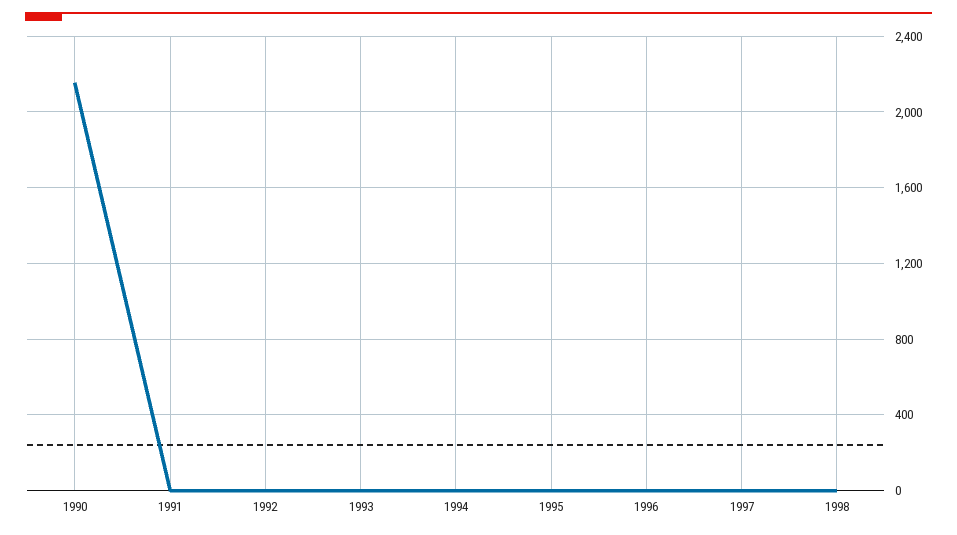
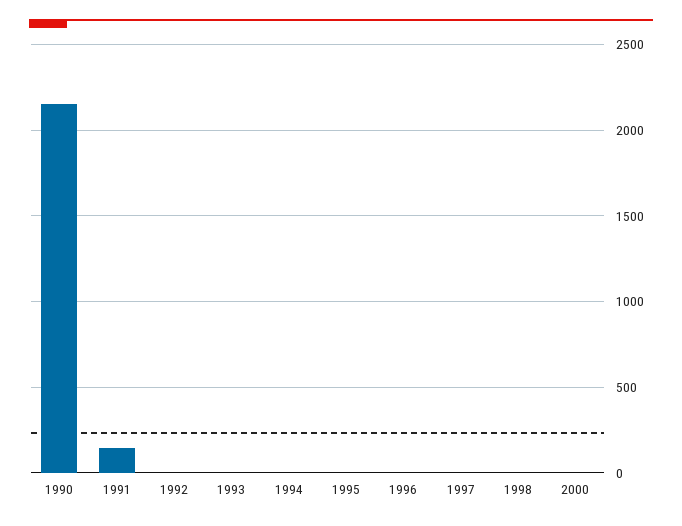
1991: 0 -> 150
2000: none -> 0

